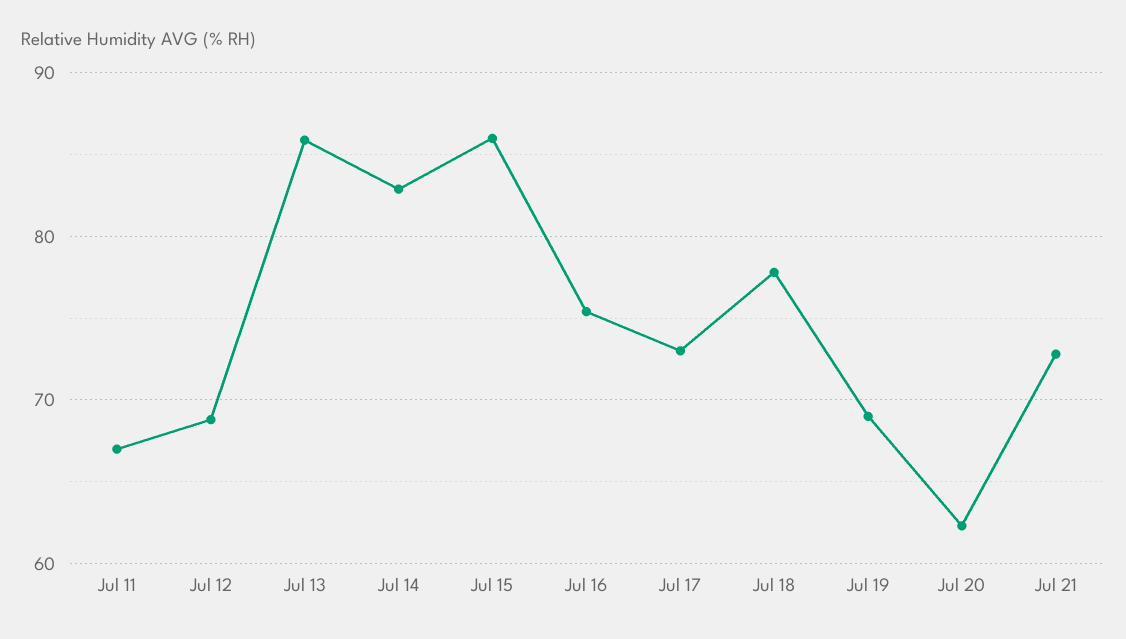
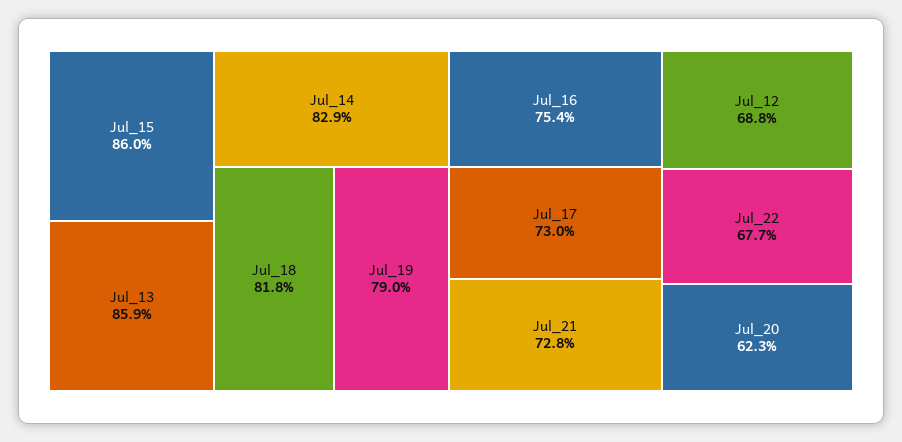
Jul 11: 67 -> none
Jul 18: 78 -> 81.8
Jul 19: 69 -> 79
Jul_22: none -> 67.7

